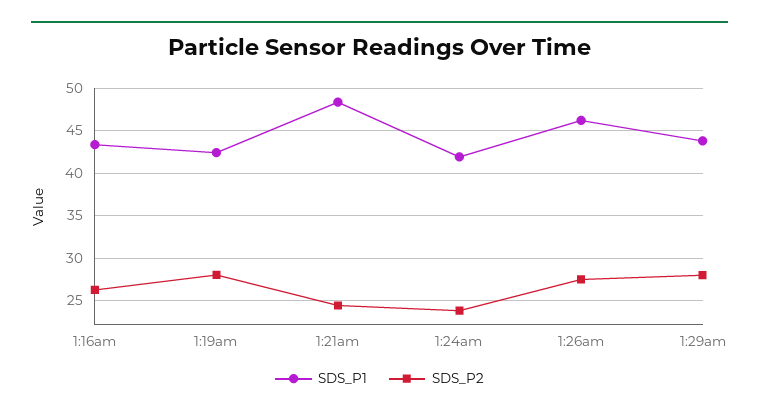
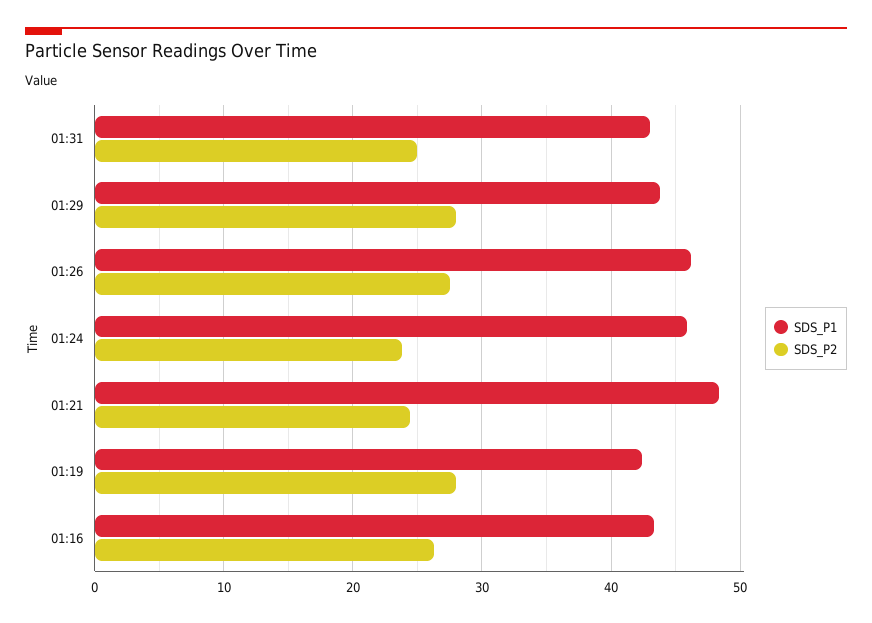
SDS_P1, 1:24am: 42 -> 46
SDS_P1, 01:31: none -> 43
SDS_P2, 01:31: none -> 25

